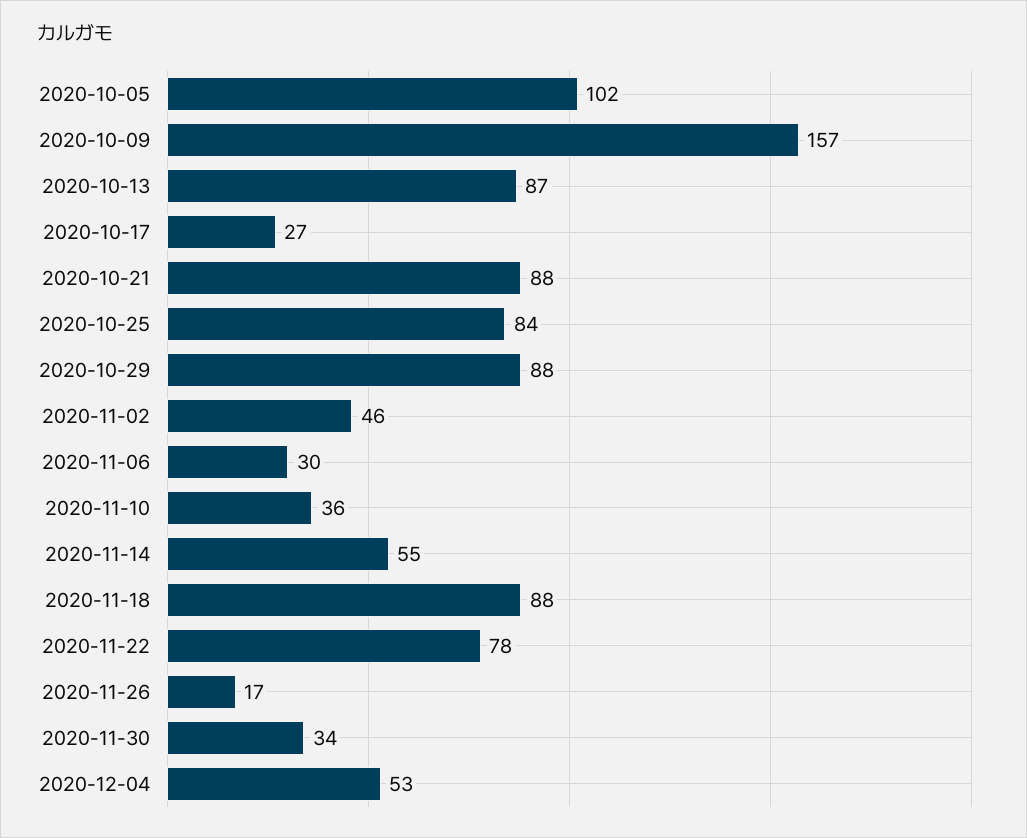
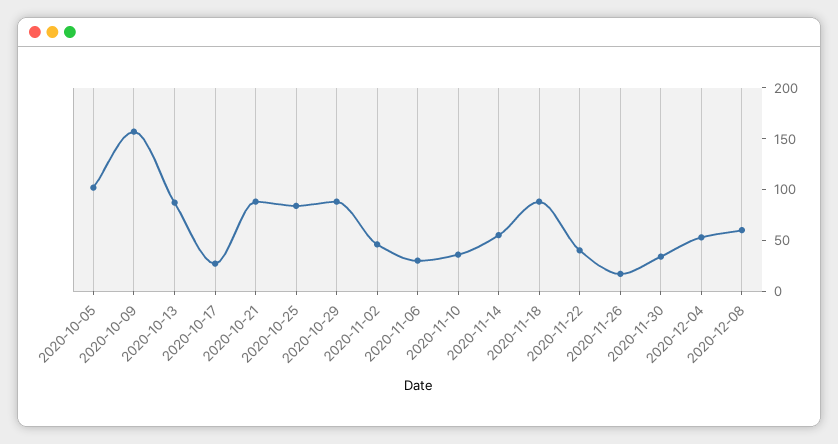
2020-11-22: 78 -> 40
2020-12-08: none -> 60

